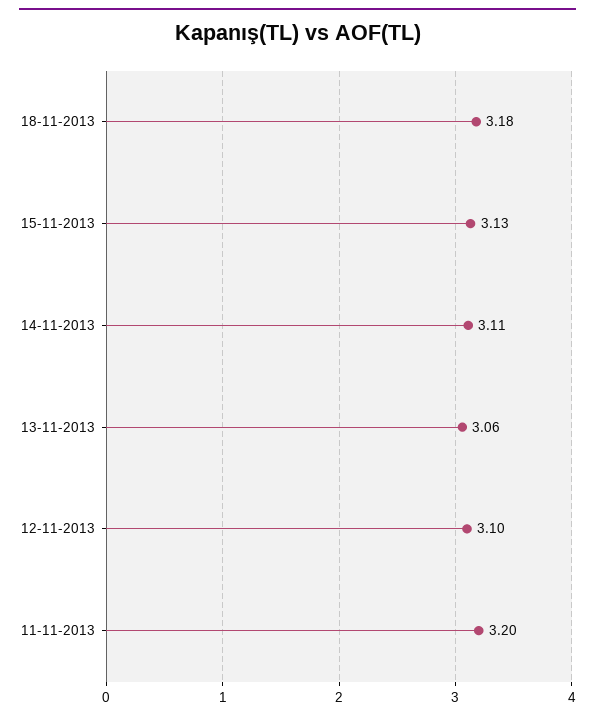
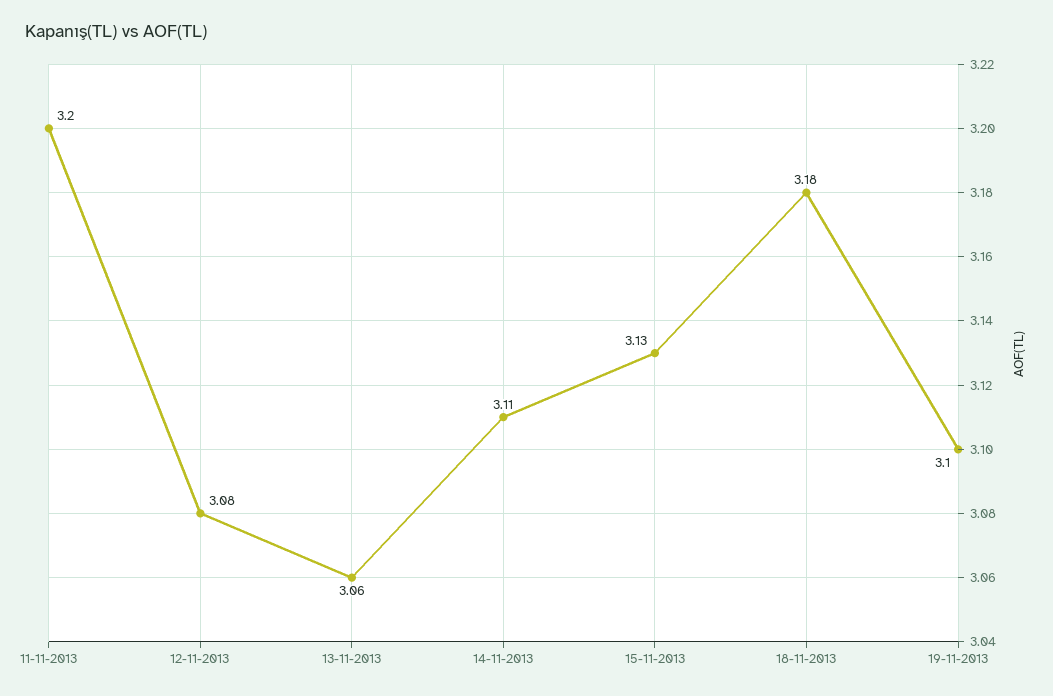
12-11-2013: 3.1 -> 3.08
19-11-2013: none -> 3.1

